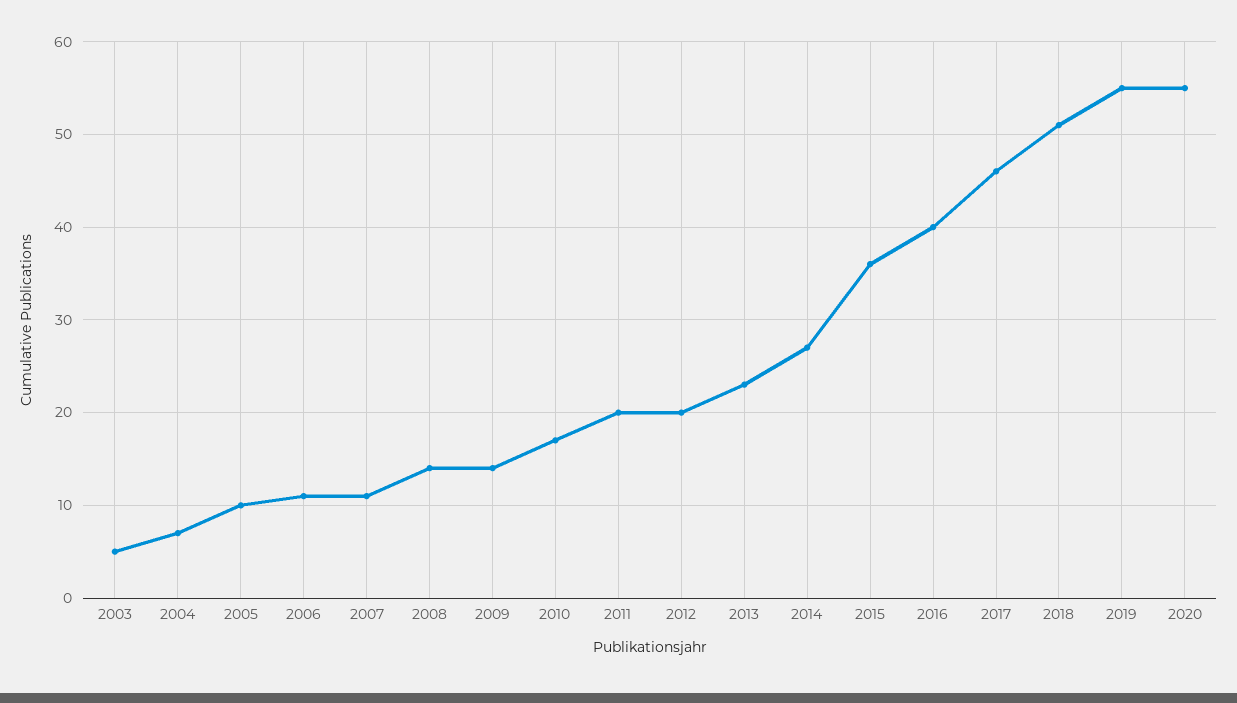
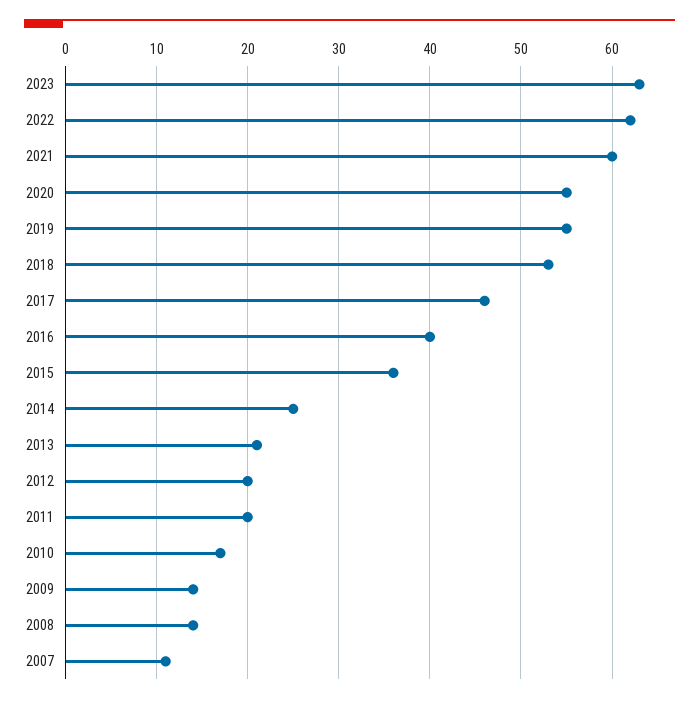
2003: 5 -> none
2004: 7 -> none
2005: 10 -> none
2006: 11 -> none
2013: 23 -> 21
2014: 27 -> 25
2018: 51 -> 53
2023: none -> 63
2022: none -> 62
2021: none -> 60

